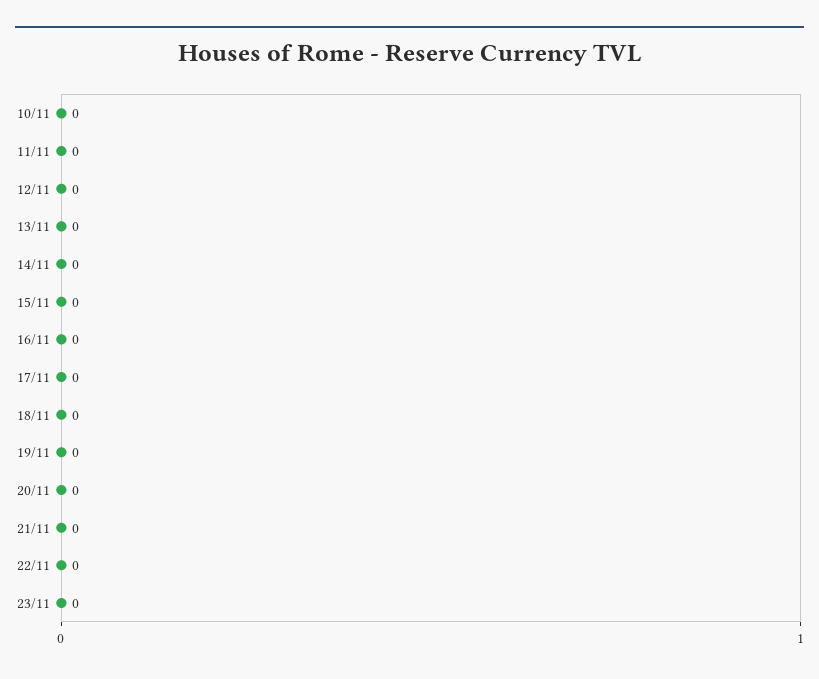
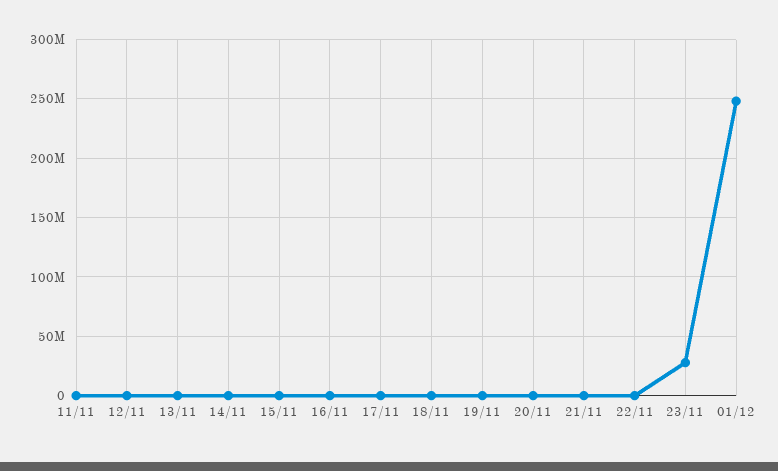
10/11: 0 -> none
23/11: 0 -> 30000000
01/12: none -> 250000000

